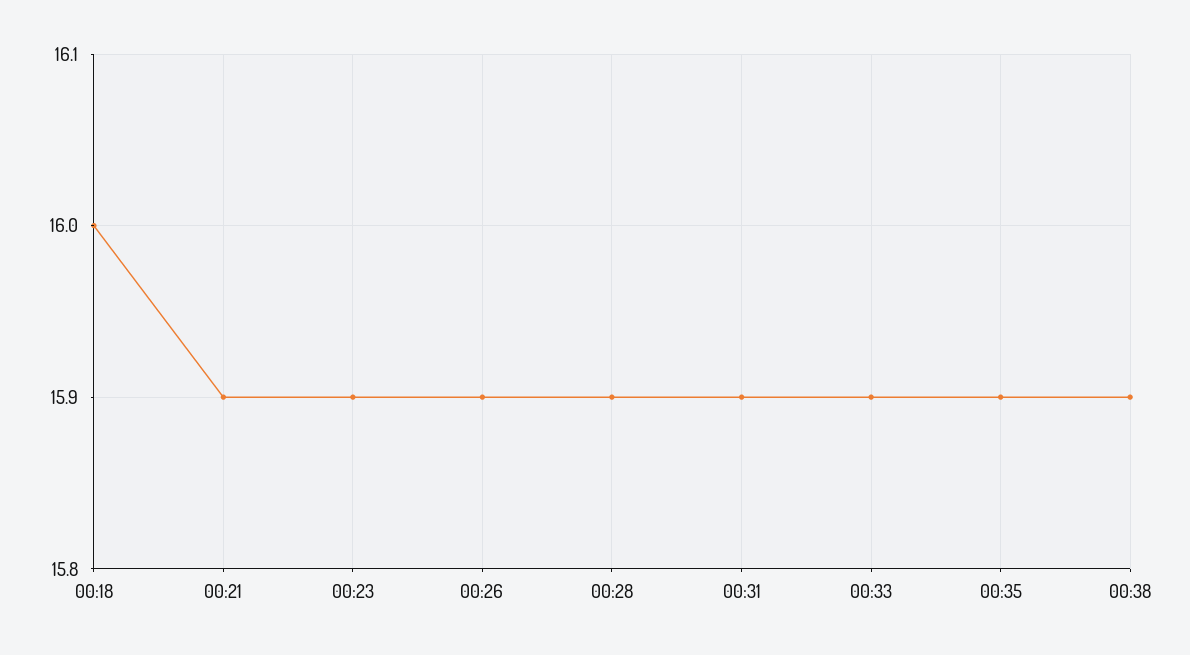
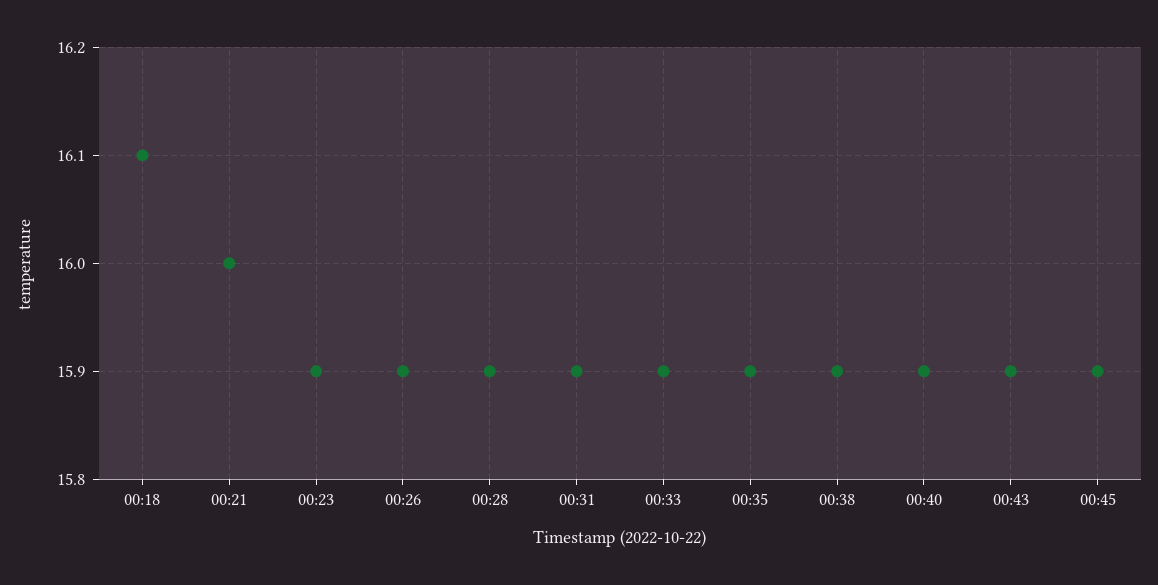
00:18: 16 -> 16.1
00:21: 15.9 -> 16
00:40: none -> 15.9
00:43: none -> 15.9
00:45: none -> 15.9

